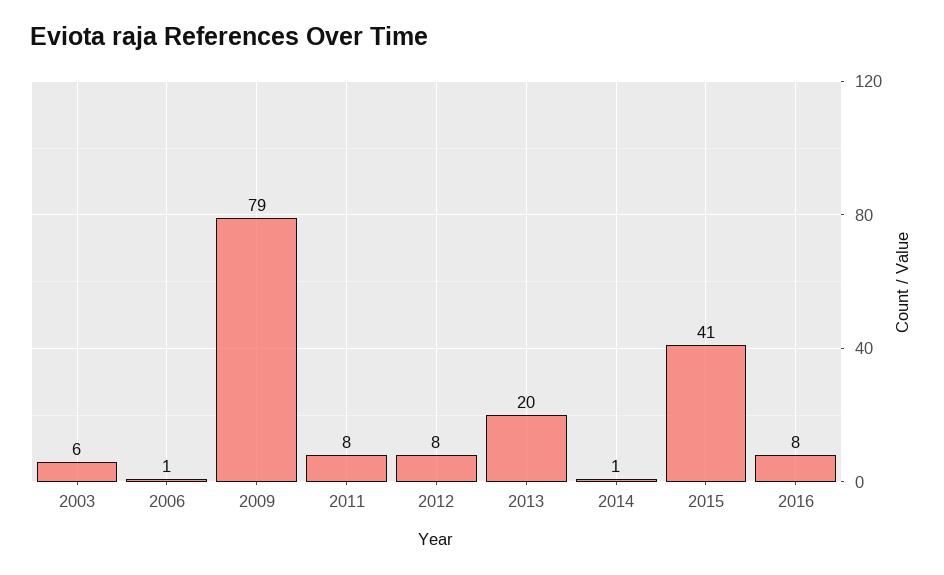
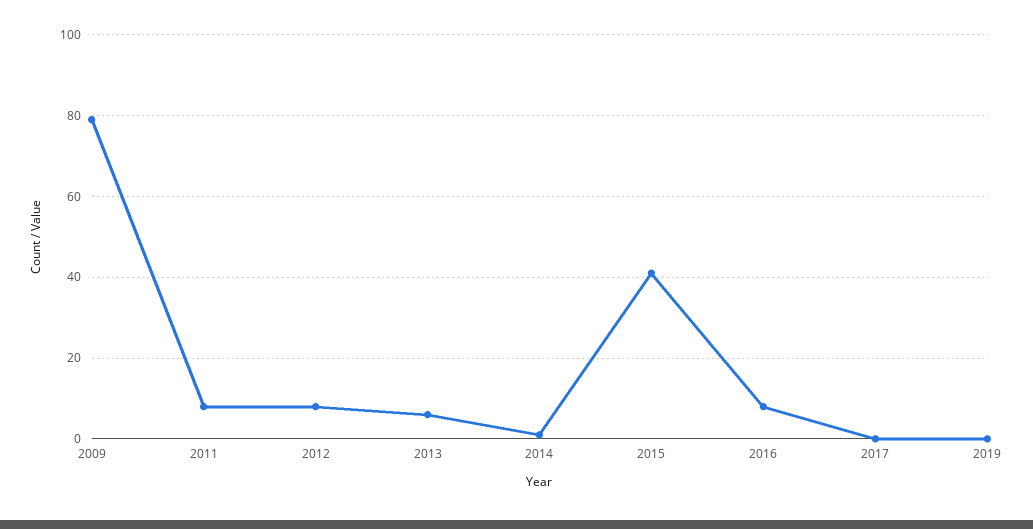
2003: 6 -> none
2006: 1 -> none
2013: 20 -> 5
2017: none -> 0
2019: none -> 0

